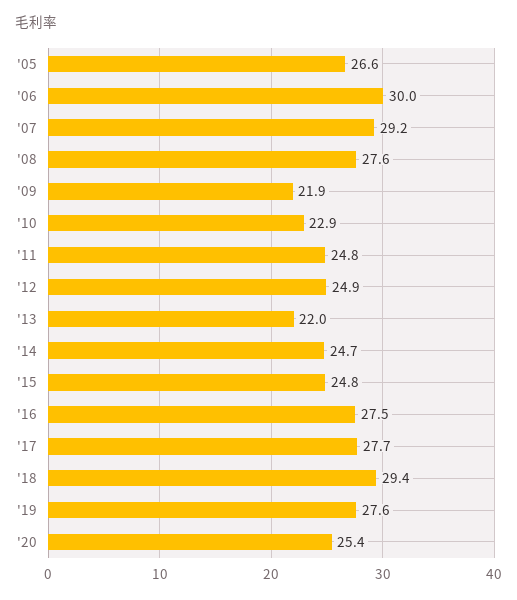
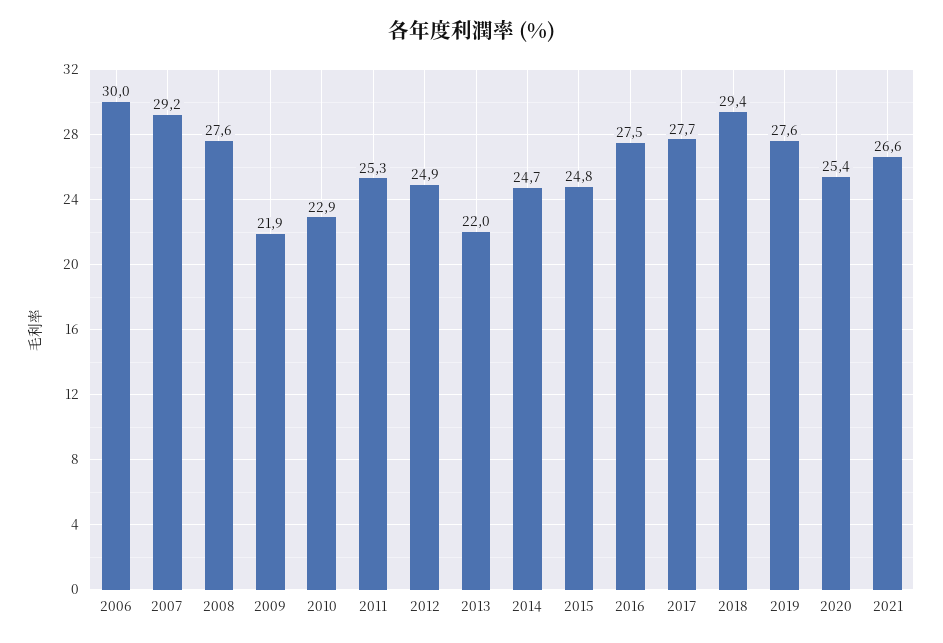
'05: 26.6 -> none
'11: 24.8 -> 25.3
2021: none -> 26.6

